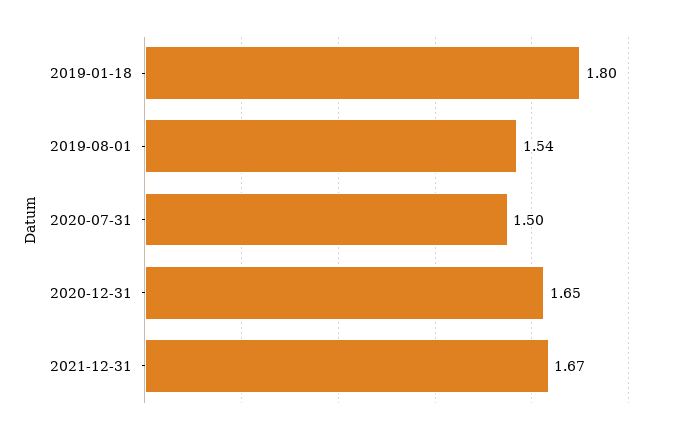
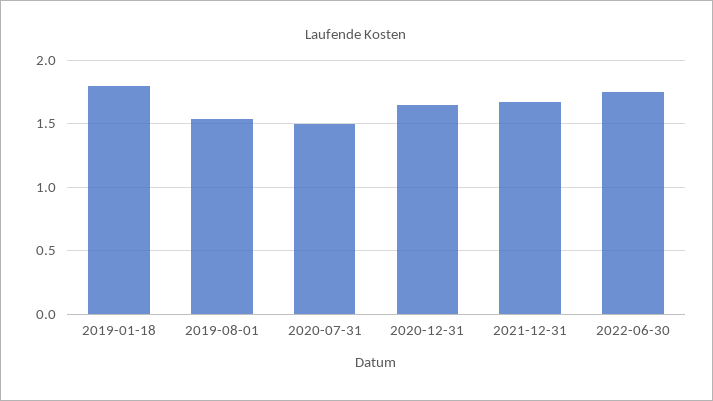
2022-06-30: none -> 1.75

